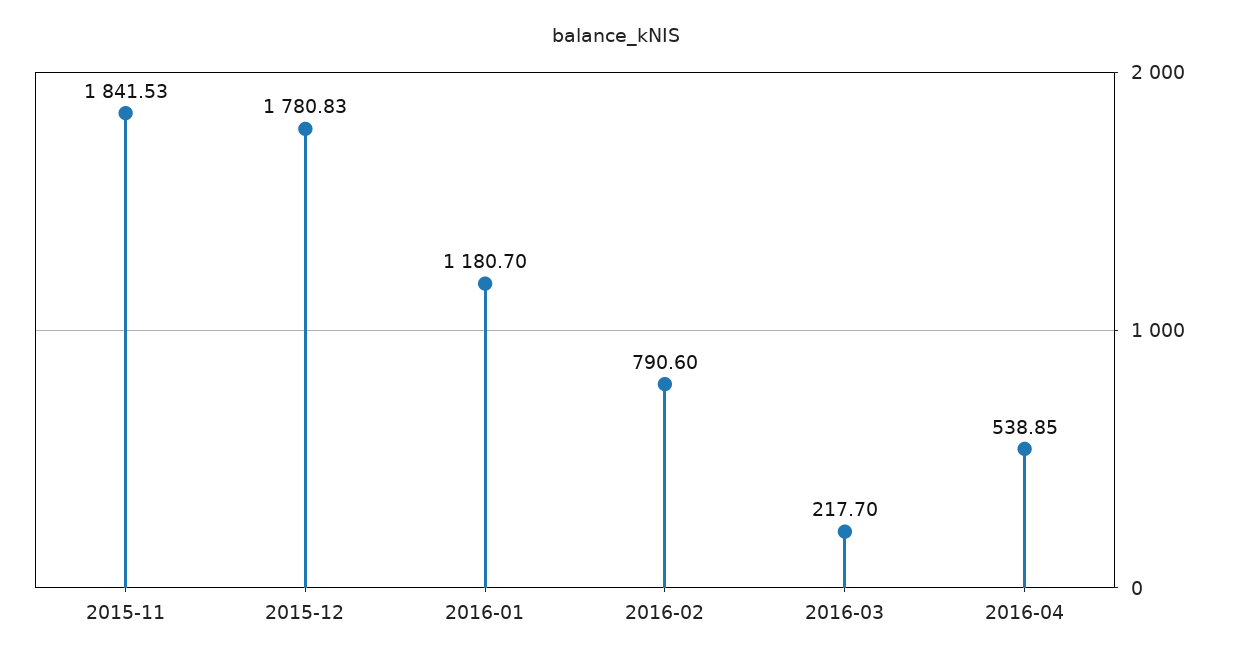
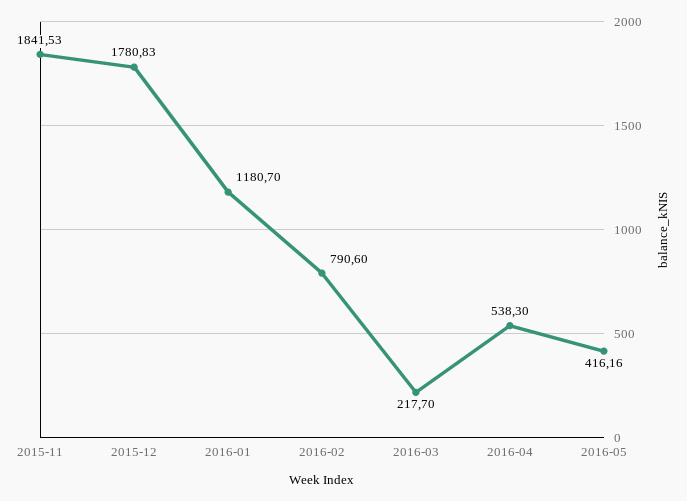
2016-04: 538.85 -> 538.3
2016-05: none -> 416.16

